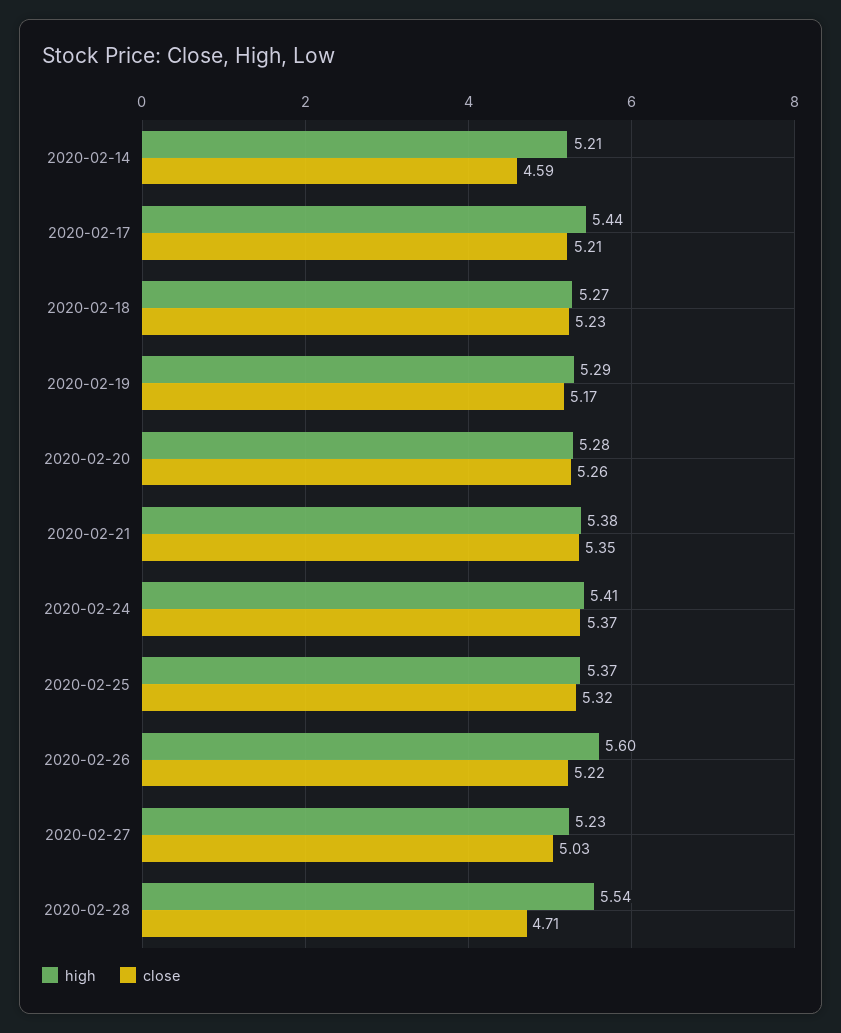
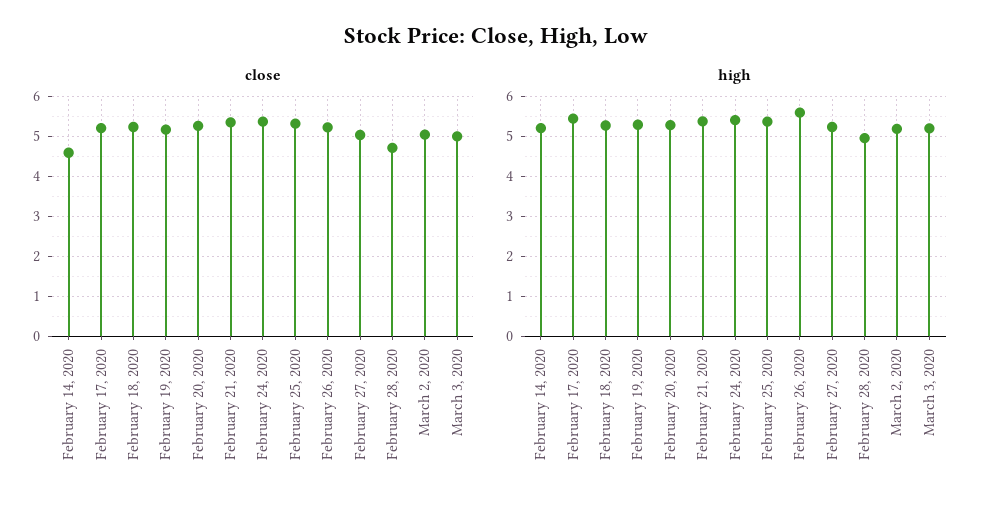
high, 2020-02-28: 5.54 -> 5
close, March 2, 2020: none -> 5
close, March 3, 2020: none -> 5
high, March 2, 2020: none -> 5.2
high, March 3, 2020: none -> 5.2

